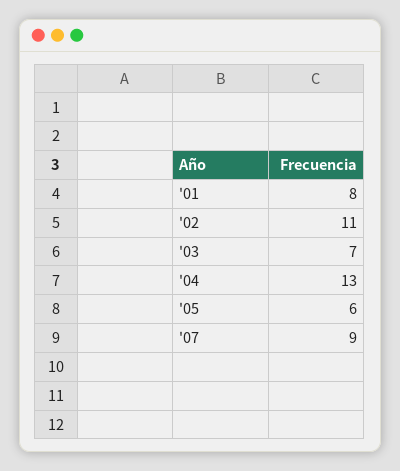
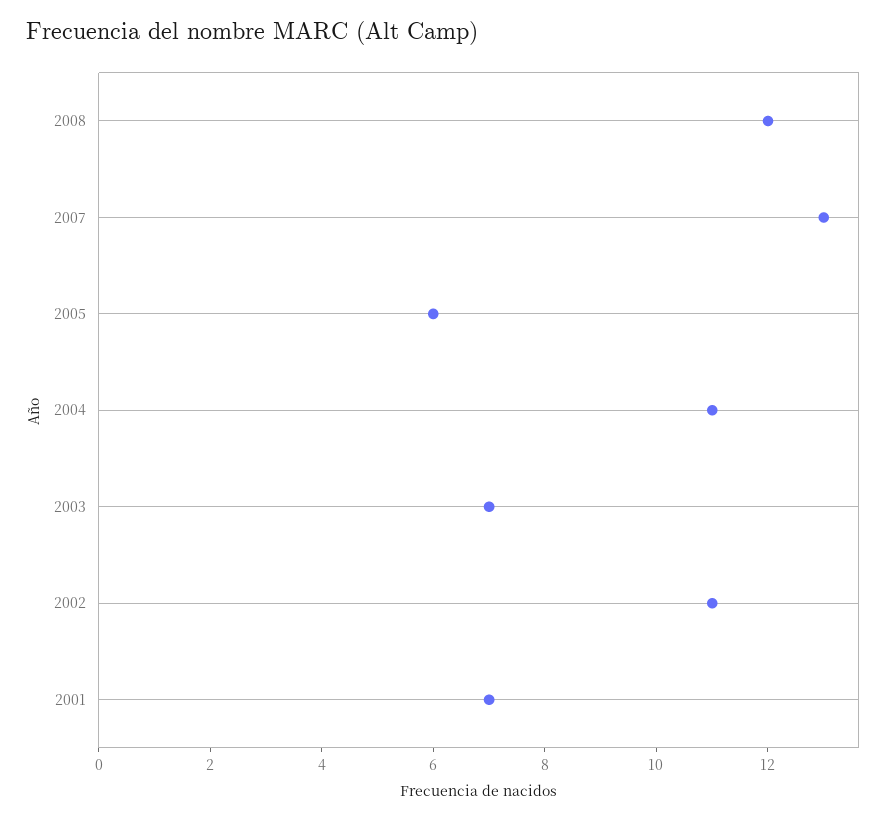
'01: 8 -> 7
'04: 13 -> 11
'07: 9 -> 13
2008: none -> 12

